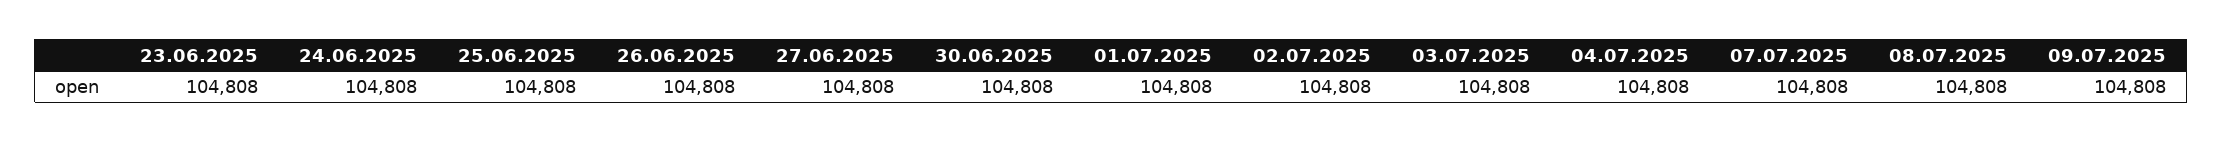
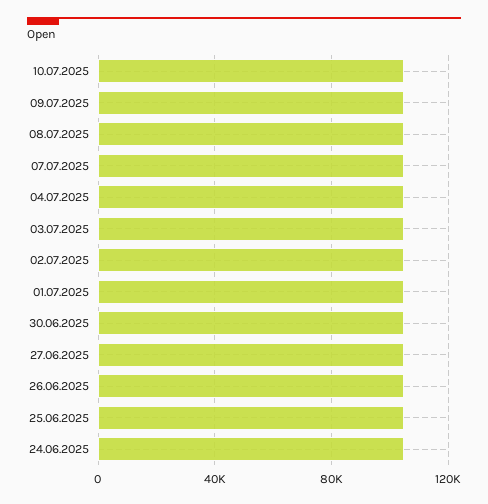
23.06.2025: 104808 -> none
10.07.2025: none -> 105000

